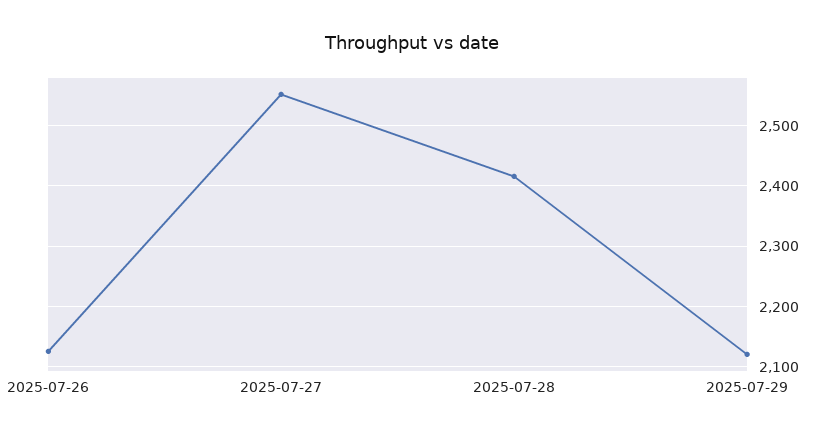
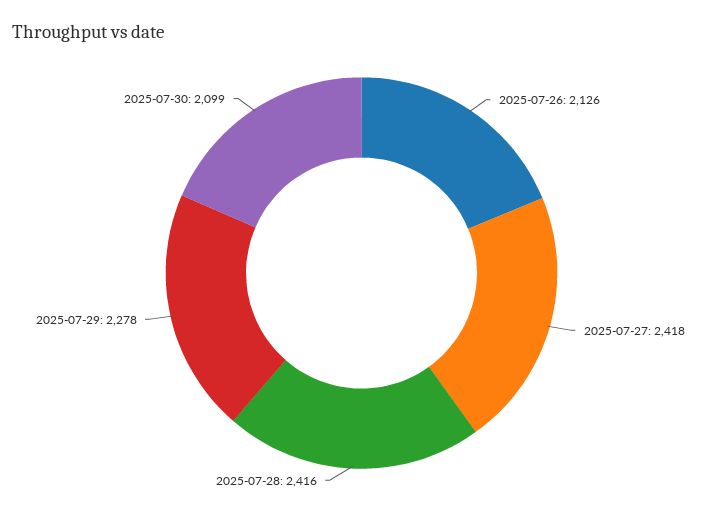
2025-07-27: 2550 -> 2418
2025-07-29: 2120 -> 2278
2025-07-30: none -> 2099

